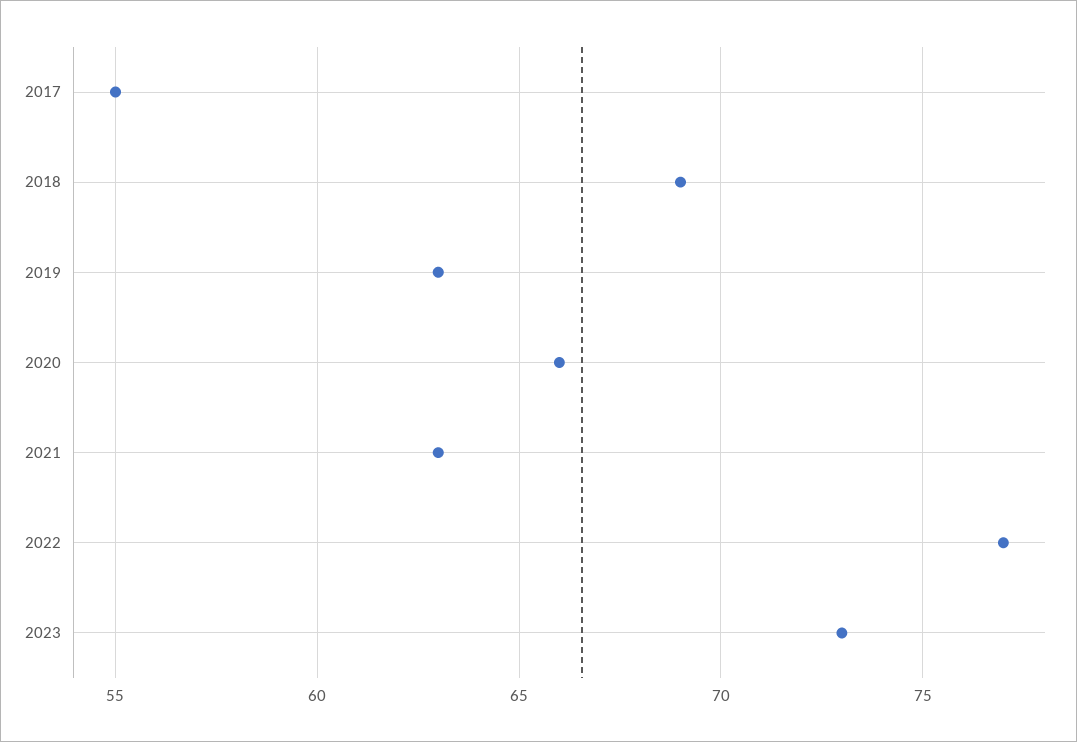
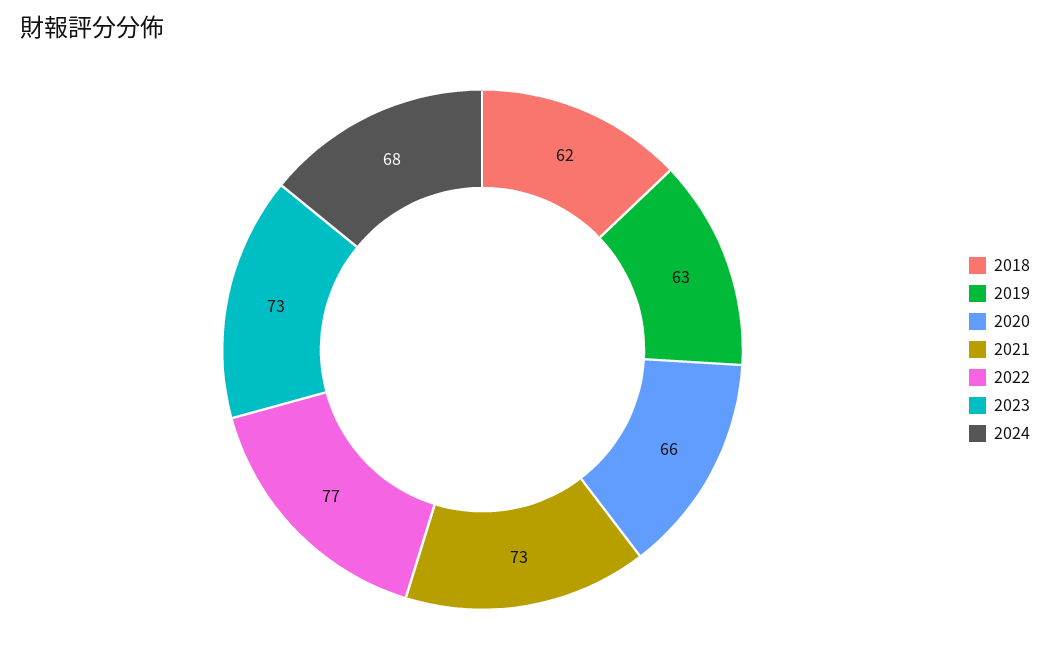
2017: 55 -> none
2018: 69 -> 62
2021: 63 -> 73
2024: none -> 68

